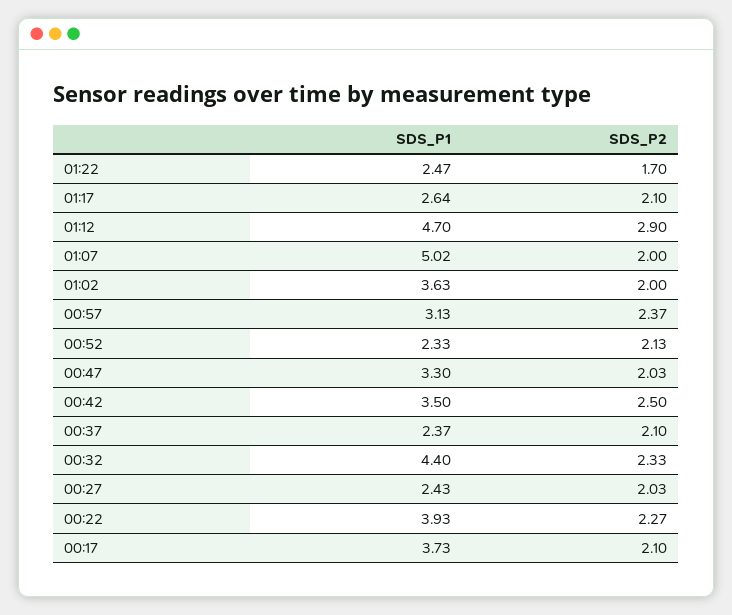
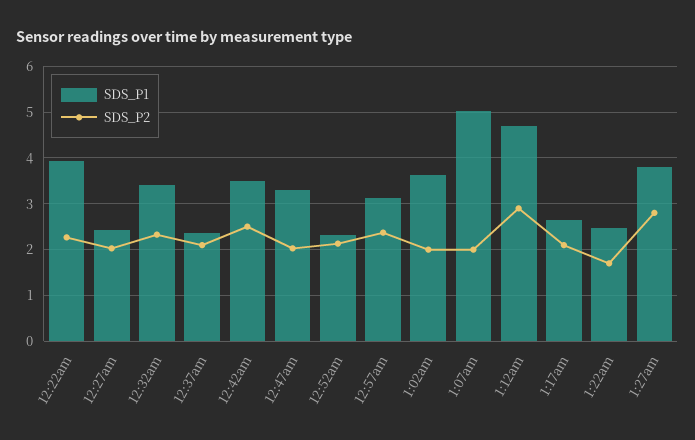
SDS_P1, 00:32: 4.4 -> 3.4
SDS_P1, 00:17: 3.73 -> none
SDS_P2, 00:17: 2.1 -> none
SDS_P1, 1:27am: none -> 3.8
SDS_P2, 1:27am: none -> 2.8

